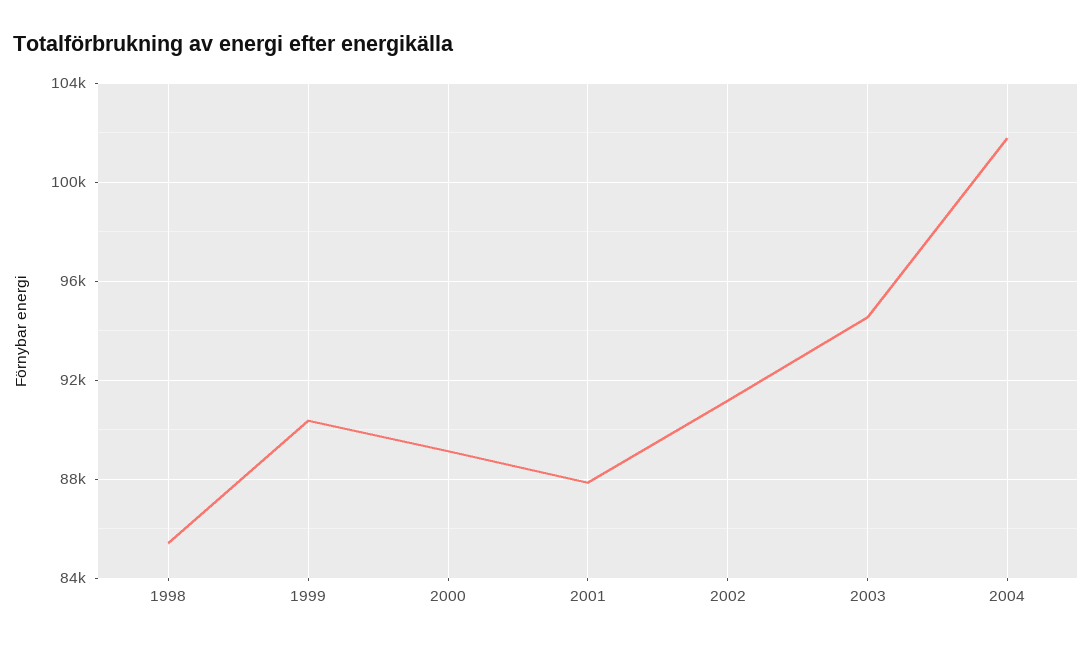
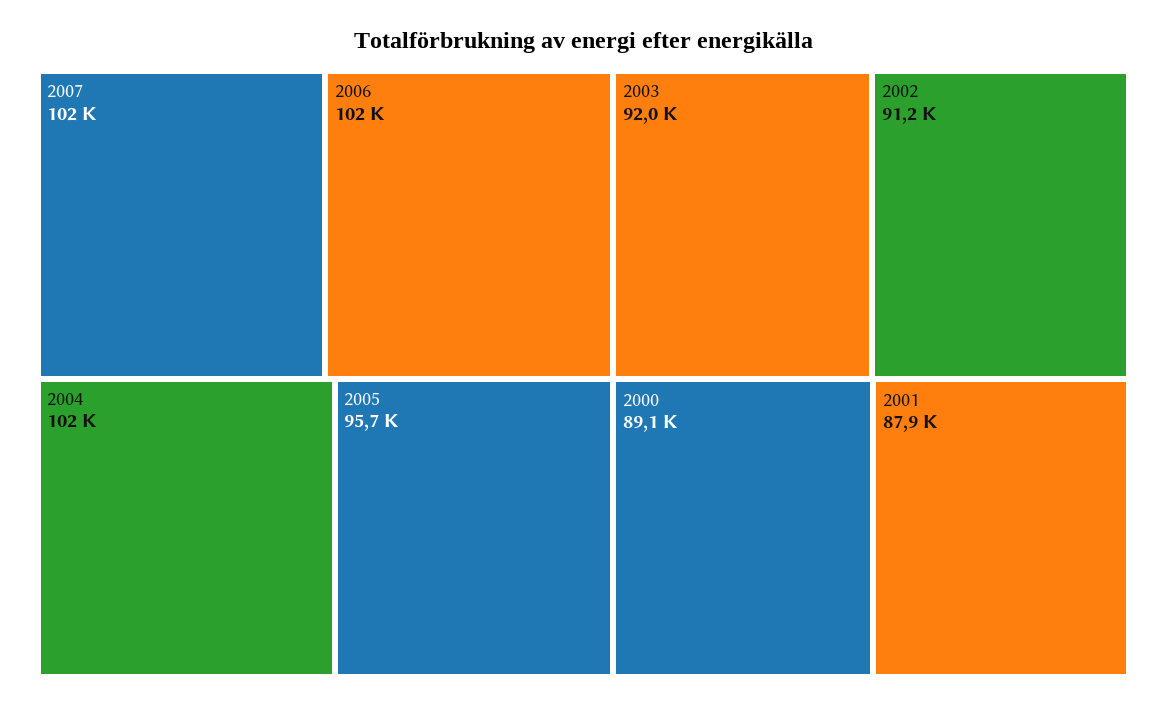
1998: 85500 -> none
1999: 90500 -> none
2003: 94500 -> 92000
2007: none -> 102000
2006: none -> 102000
2005: none -> 95700

